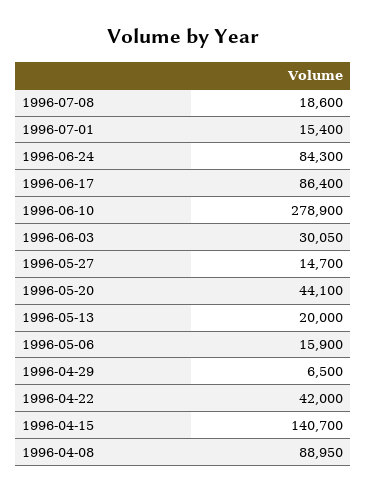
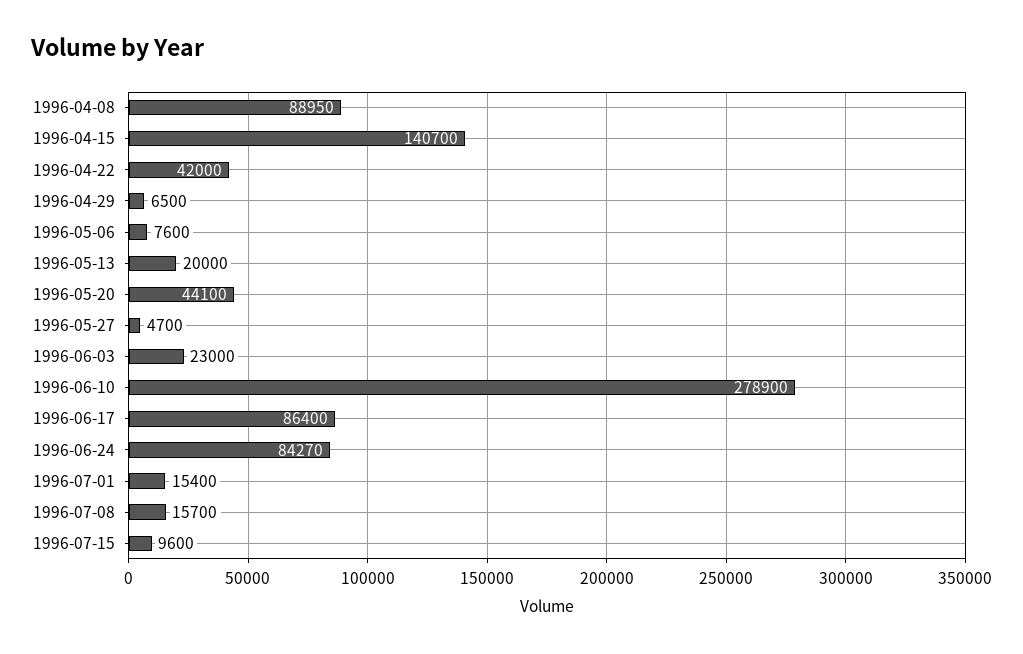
1996-07-08: 18600 -> 15700
1996-06-24: 84300 -> 84270
1996-06-03: 30050 -> 23000
1996-05-27: 14700 -> 4700
1996-05-06: 15900 -> 7600
1996-07-15: none -> 9600

